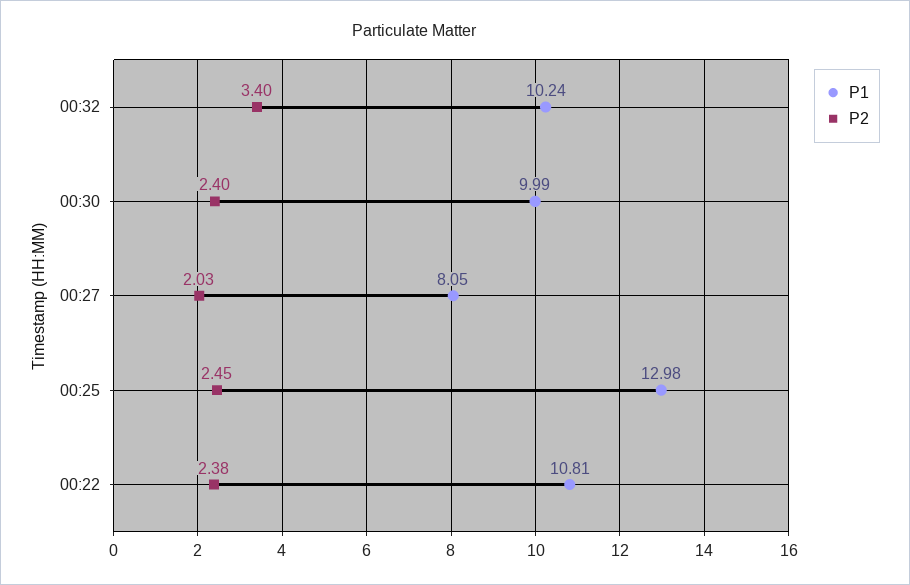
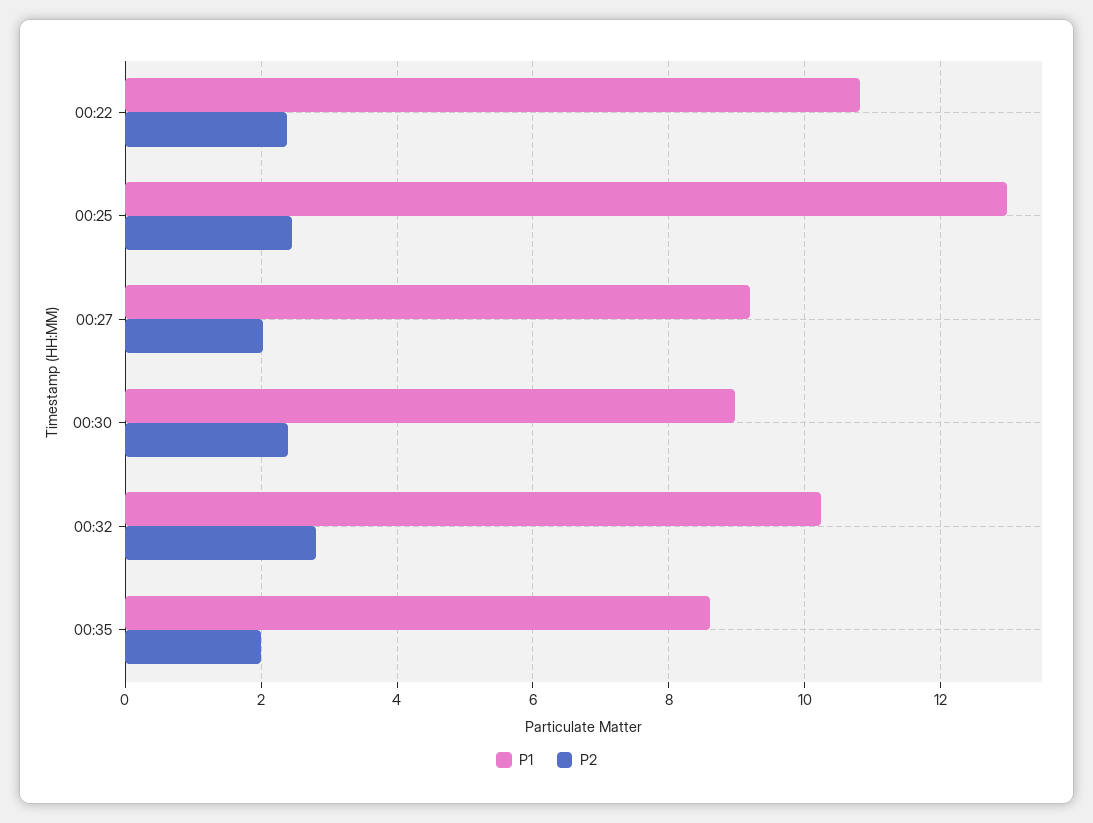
P2, 00:32: 3.4 -> 2.8
P1, 00:30: 9.99 -> 9
P1, 00:27: 8.05 -> 9.2
P1, 00:35: none -> 8.6
P2, 00:35: none -> 2

